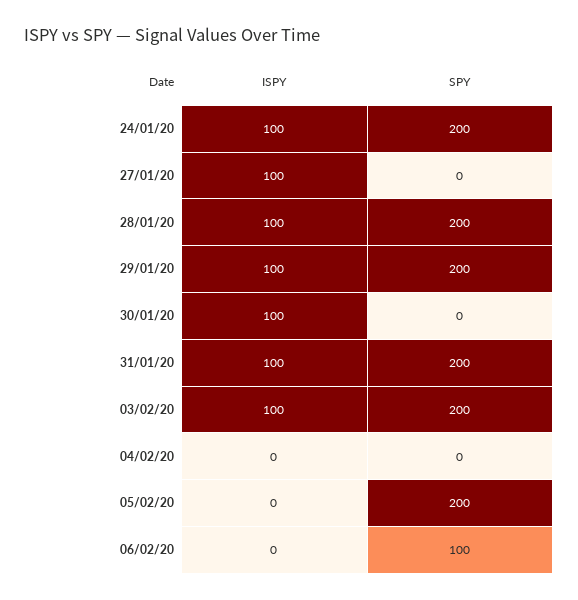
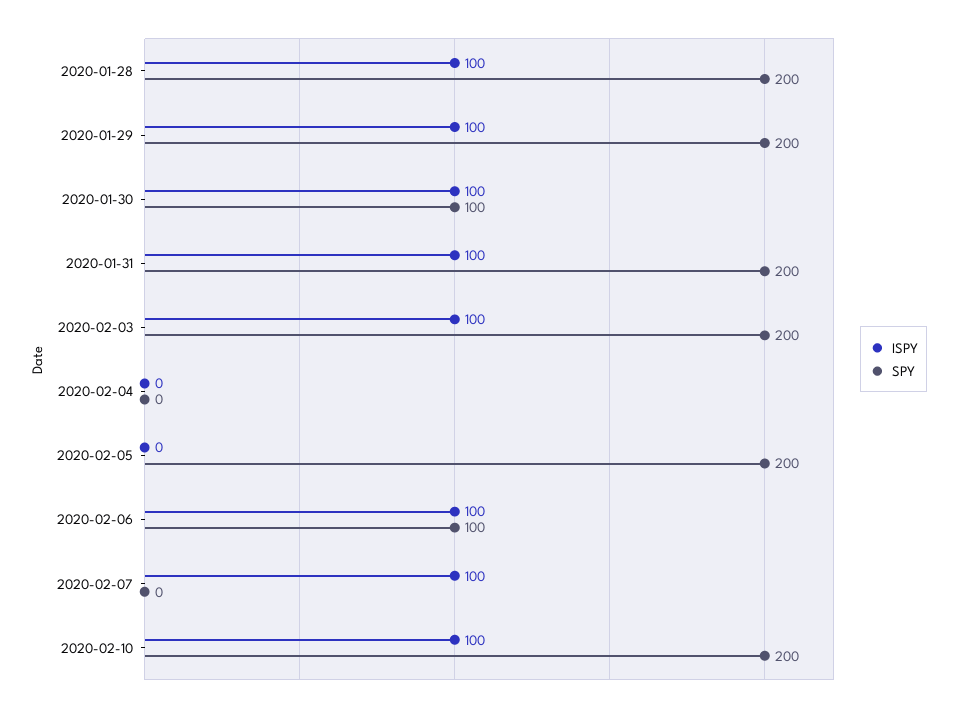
ISPY, 24/01/20: 100 -> none
SPY, 24/01/20: 200 -> none
ISPY, 27/01/20: 100 -> none
SPY, 27/01/20: 0 -> none
SPY, 30/01/20: 0 -> 100
ISPY, 06/02/20: 0 -> 100
ISPY, 2020-02-07: none -> 100
SPY, 2020-02-07: none -> 0
ISPY, 2020-02-10: none -> 100
SPY, 2020-02-10: none -> 200

